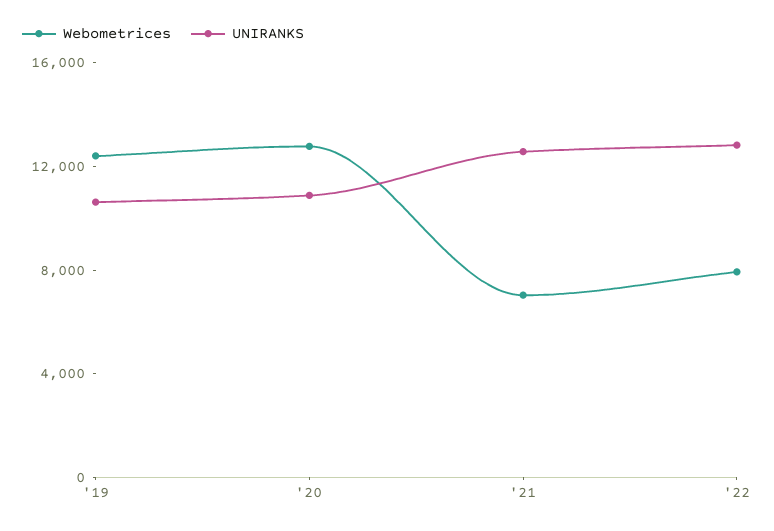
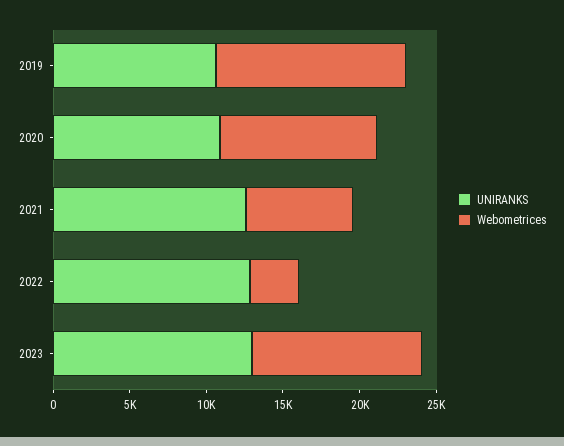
Webometrices, '20: 13000 -> 10000
Webometrices, '22: 8000 -> 3000
UNIRANKS, 2023: none -> 13000
Webometrices, 2023: none -> 11000

